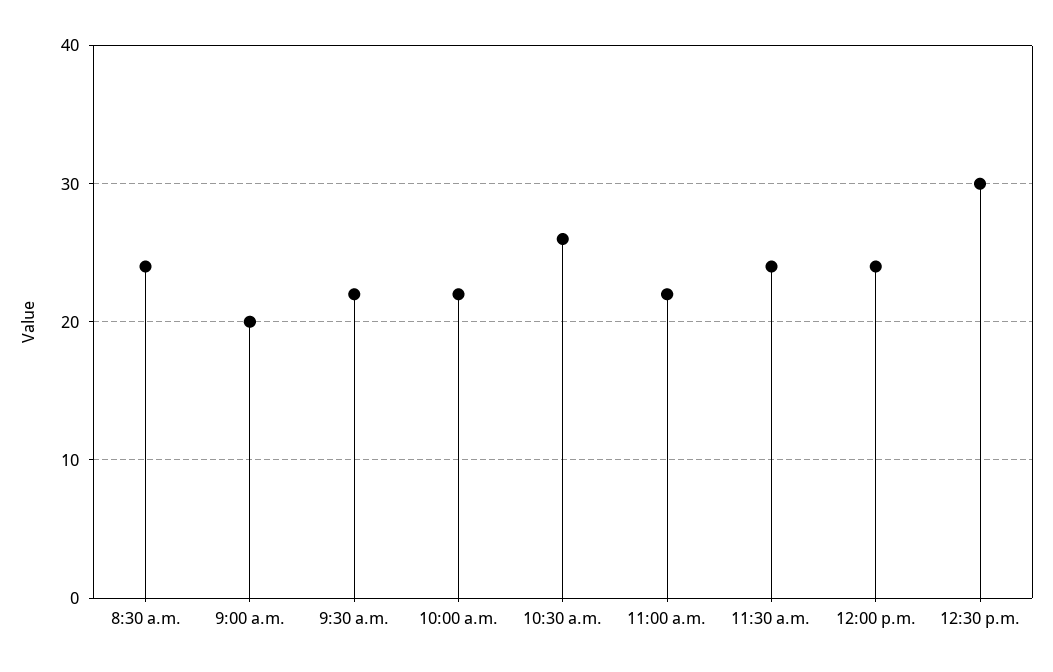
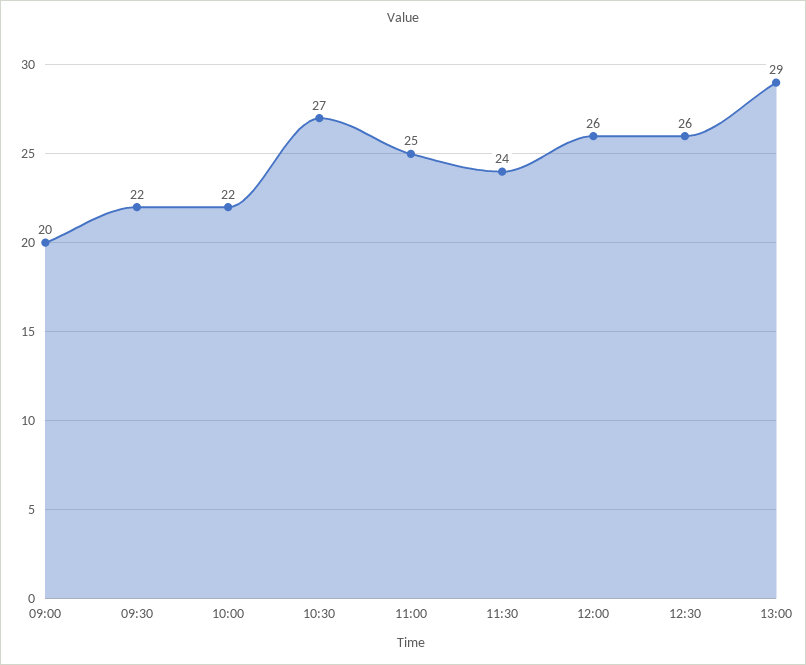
8:30 a.m.: 24 -> none
10:30 a.m.: 26 -> 27
11:00 a.m.: 22 -> 25
12:00 p.m.: 24 -> 26
12:30 p.m.: 30 -> 26
13:00: none -> 29

